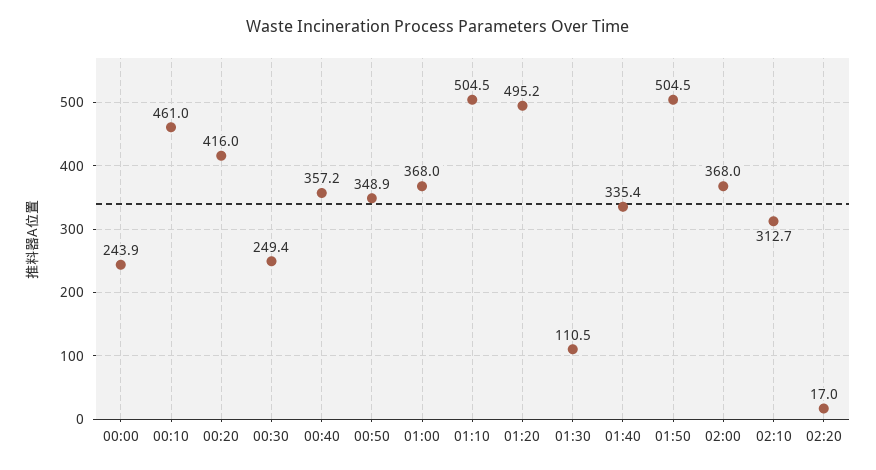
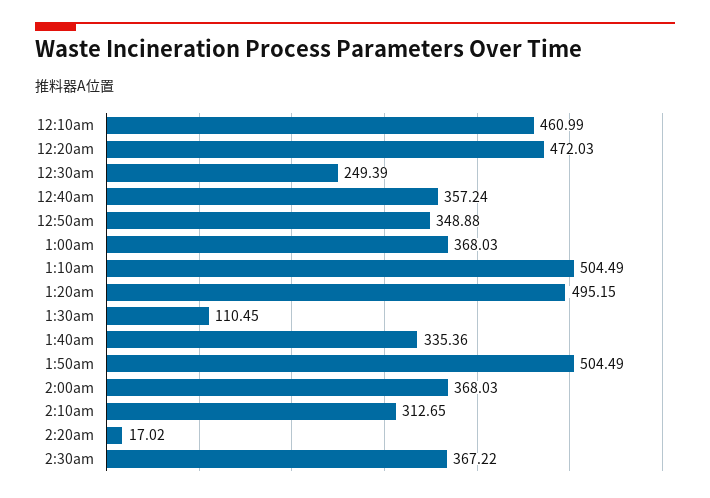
00:00: 243.9 -> none
00:20: 416 -> 472.03
2:30am: none -> 367.22

